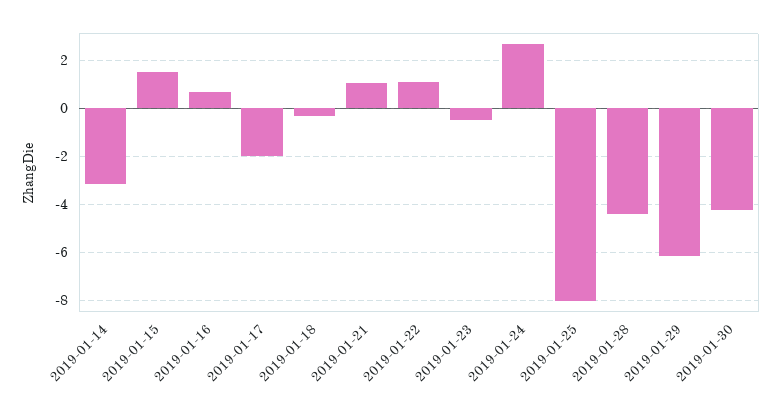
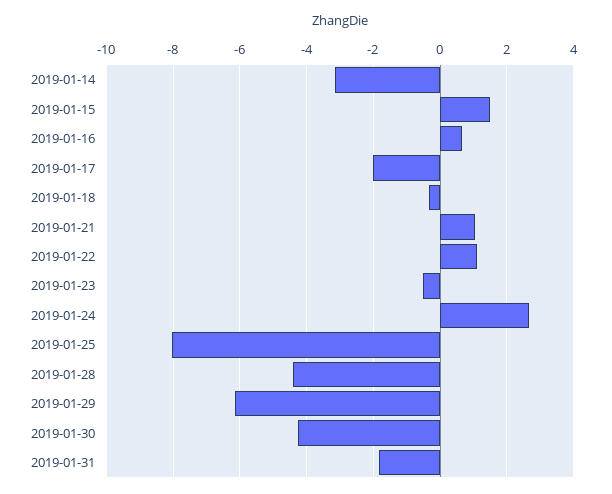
2019-01-31: none -> -1.8

